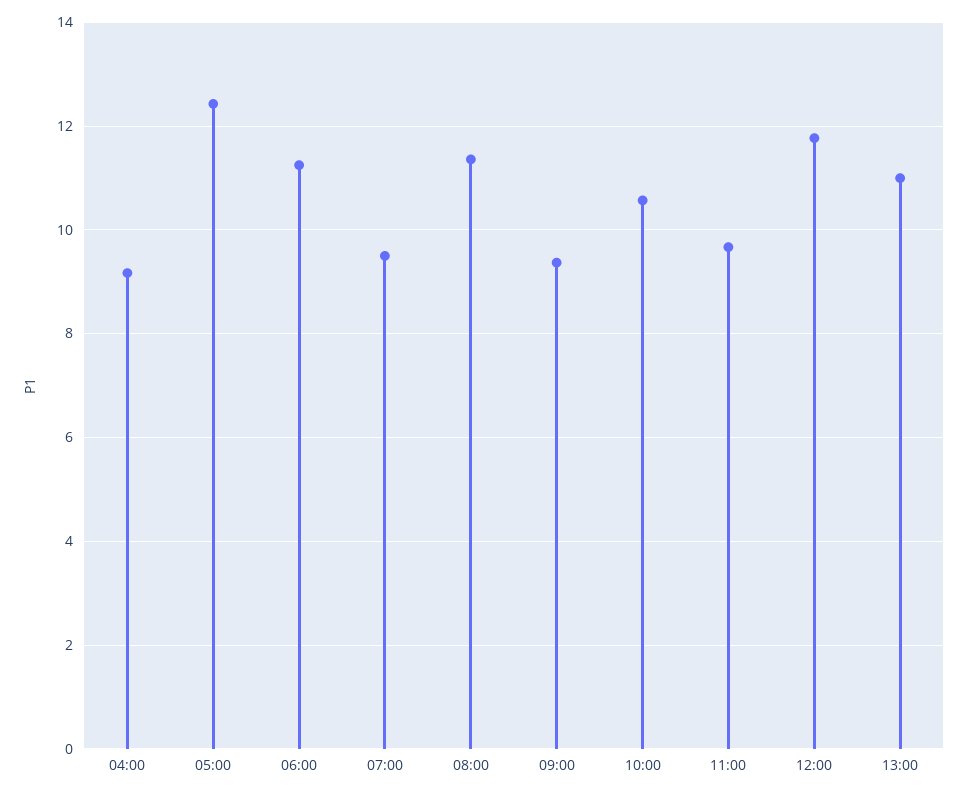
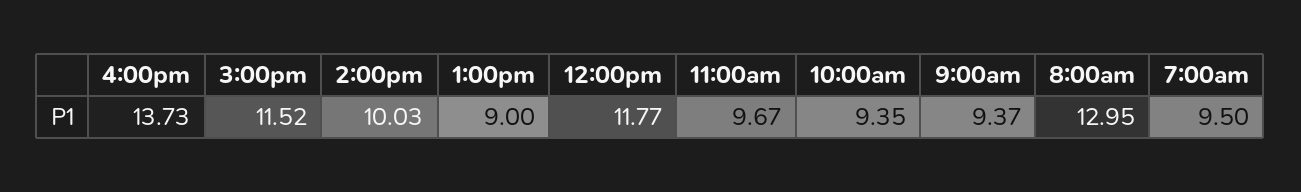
04:00: 9.2 -> none
05:00: 12.4 -> none
06:00: 11.2 -> none
08:00: 11.4 -> 12.95
10:00: 10.6 -> 9.35
13:00: 11 -> 9
4:00pm: none -> 13.73
3:00pm: none -> 11.52
2:00pm: none -> 10.03

